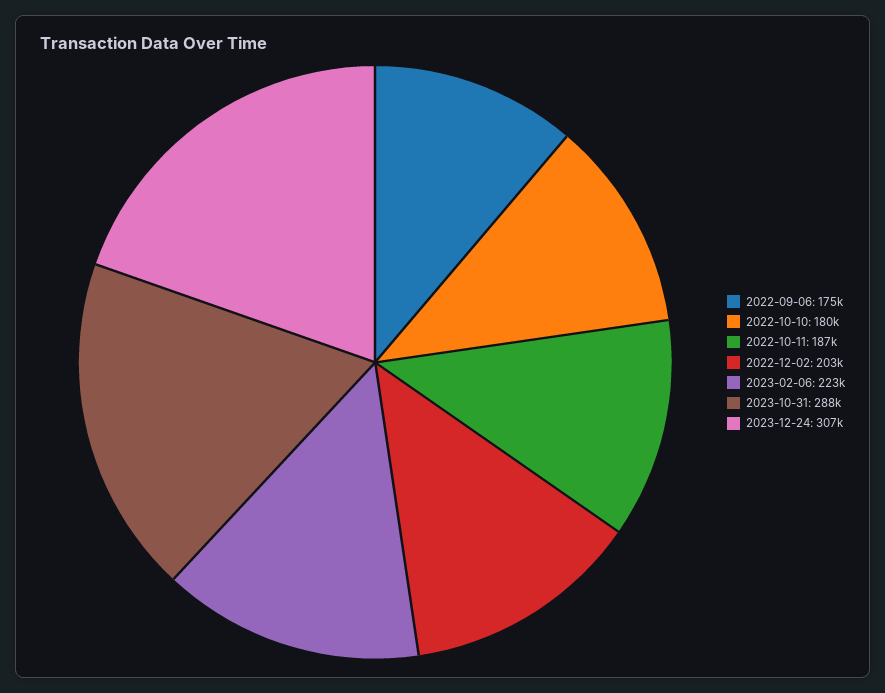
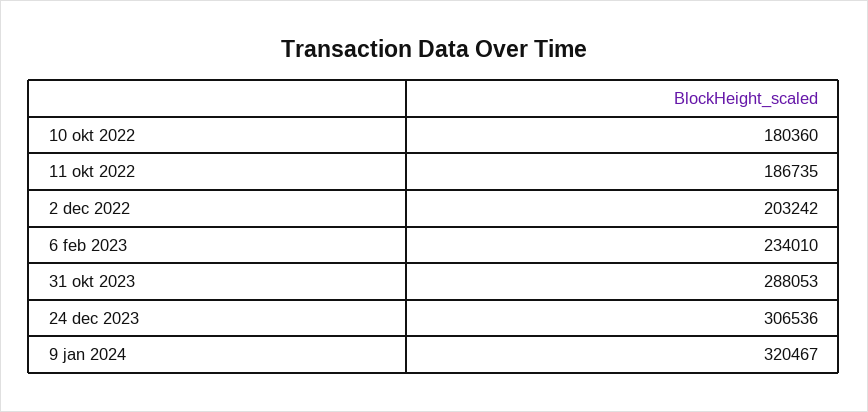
2022-09-06: 175000 -> none
2023-02-06: 223000 -> 234010
9 jan 2024: none -> 320467

